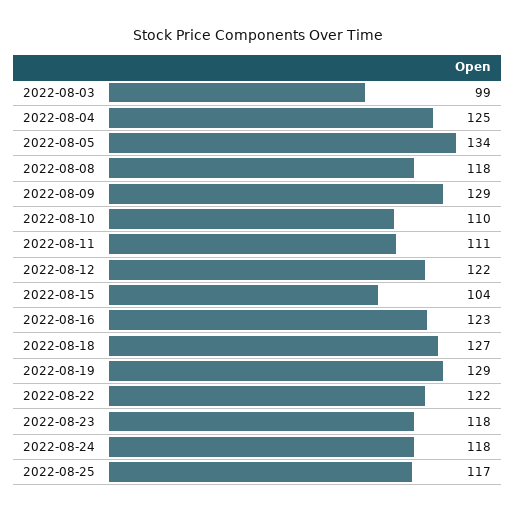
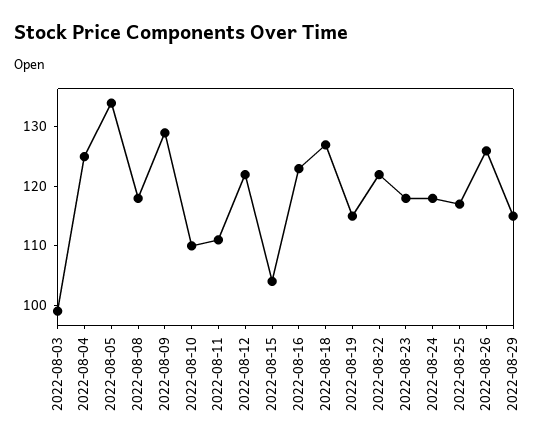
2022-08-19: 129 -> 115
2022-08-26: none -> 125
2022-08-29: none -> 115

